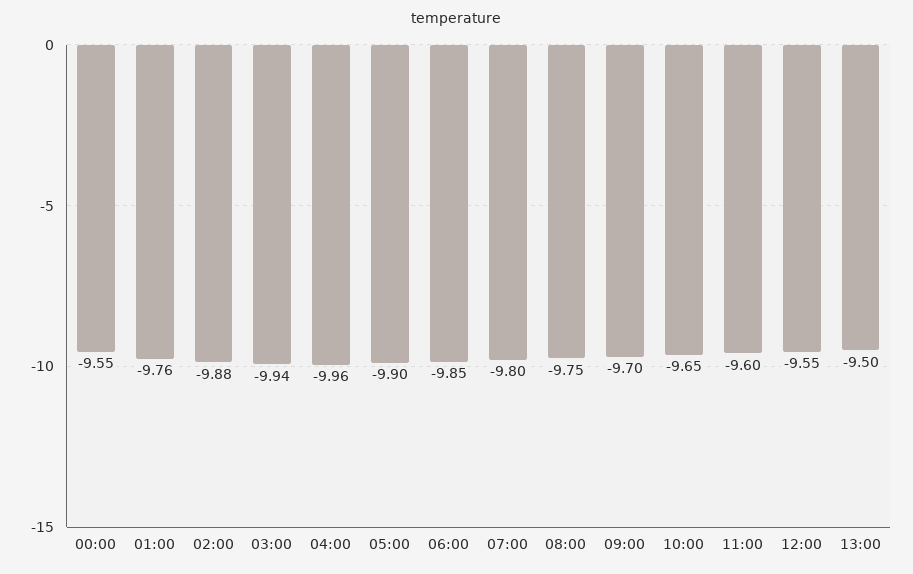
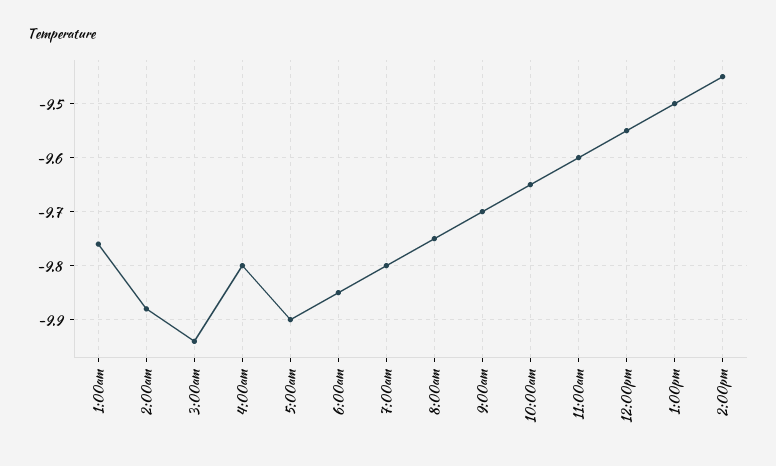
00:00: -9.55 -> none
04:00: -9.96 -> -9.8
2:00pm: none -> -9.45

